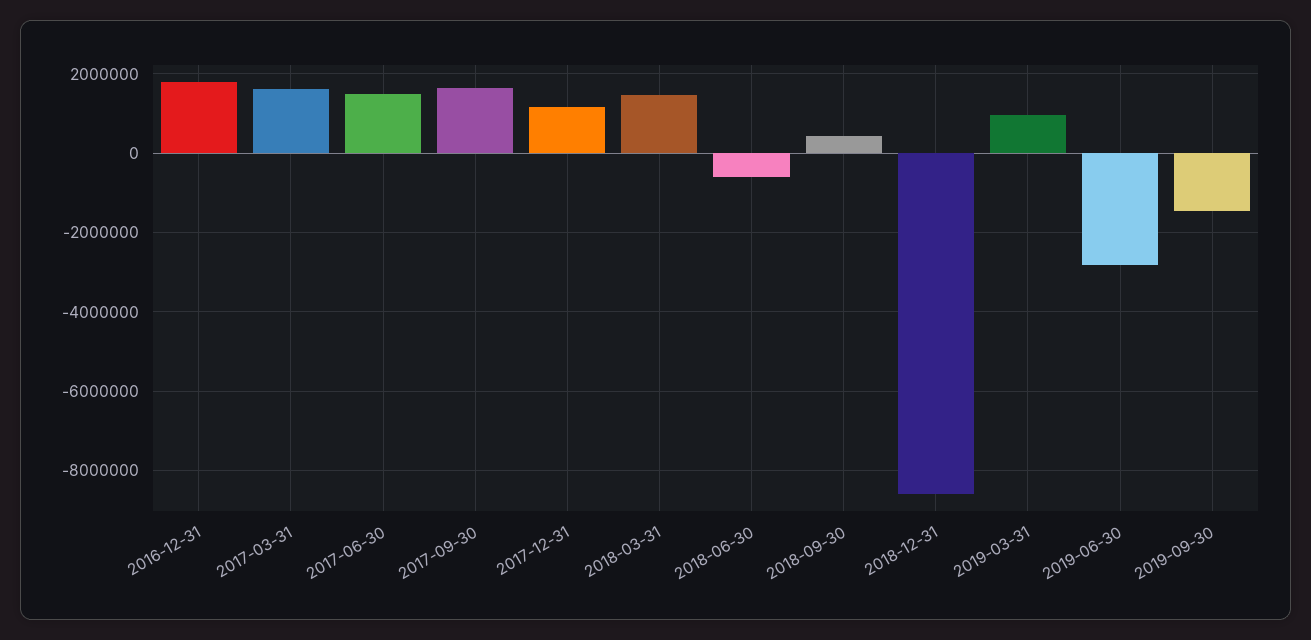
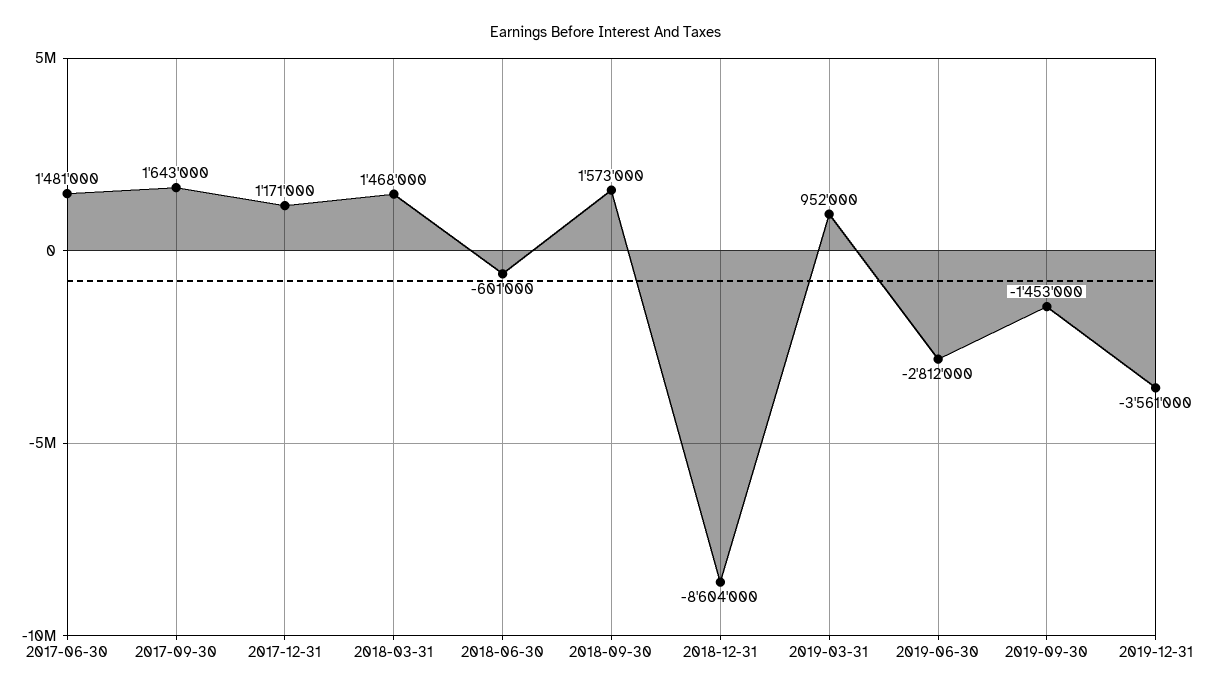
2016-12-31: 1800000 -> none
2017-03-31: 1600000 -> none
2018-09-30: 400000 -> 1573000
2019-12-31: none -> -3561000

